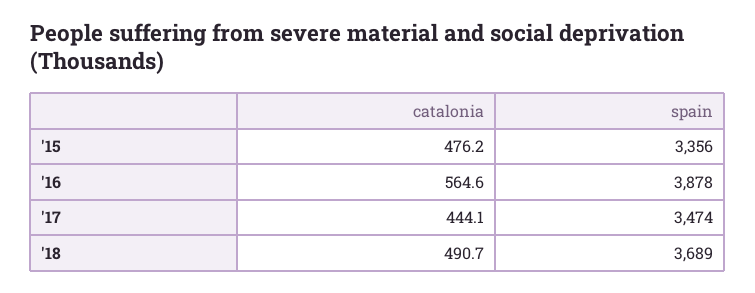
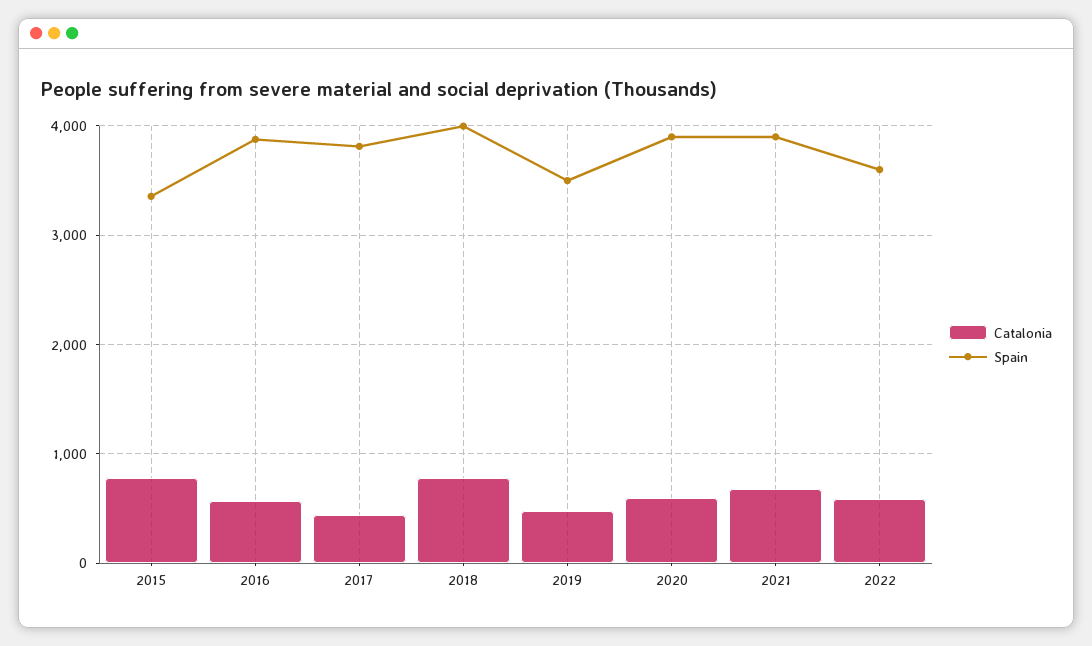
catalonia, '15: 476.2 -> 800
spain, '17: 3474 -> 3800
catalonia, '18: 490.7 -> 800
spain, '18: 3689 -> 4000
catalonia, 2019: none -> 500
spain, 2019: none -> 3500
catalonia, 2020: none -> 600
spain, 2020: none -> 3900
catalonia, 2021: none -> 700
spain, 2021: none -> 3900
catalonia, 2022: none -> 600
spain, 2022: none -> 3600

